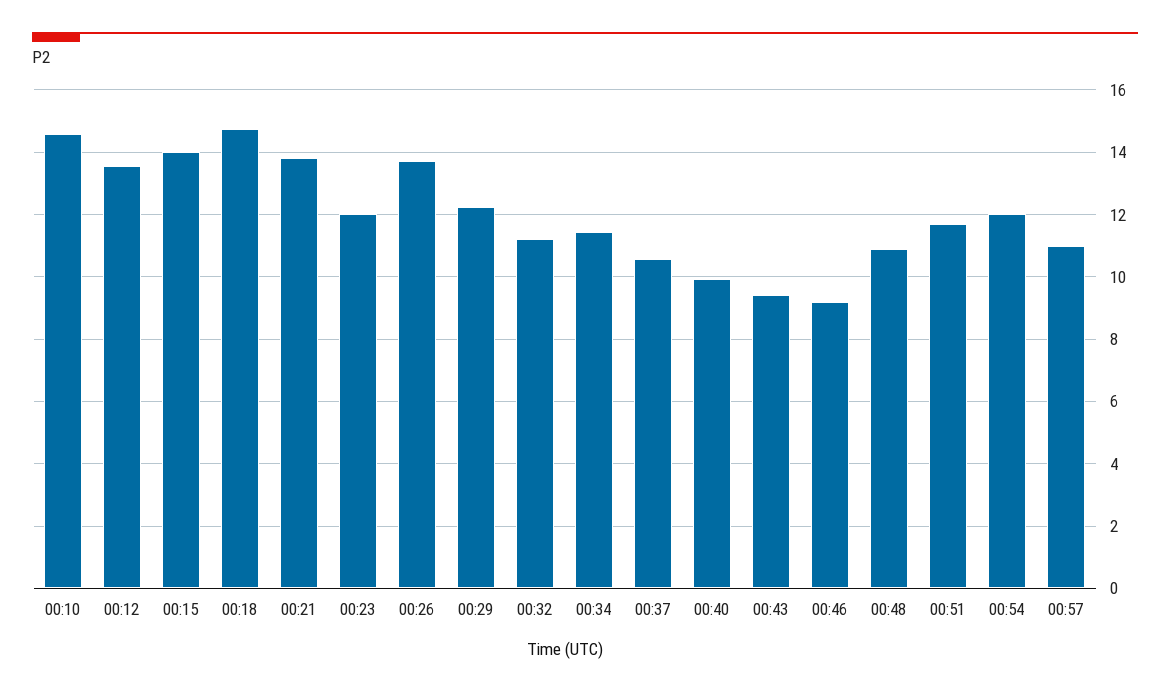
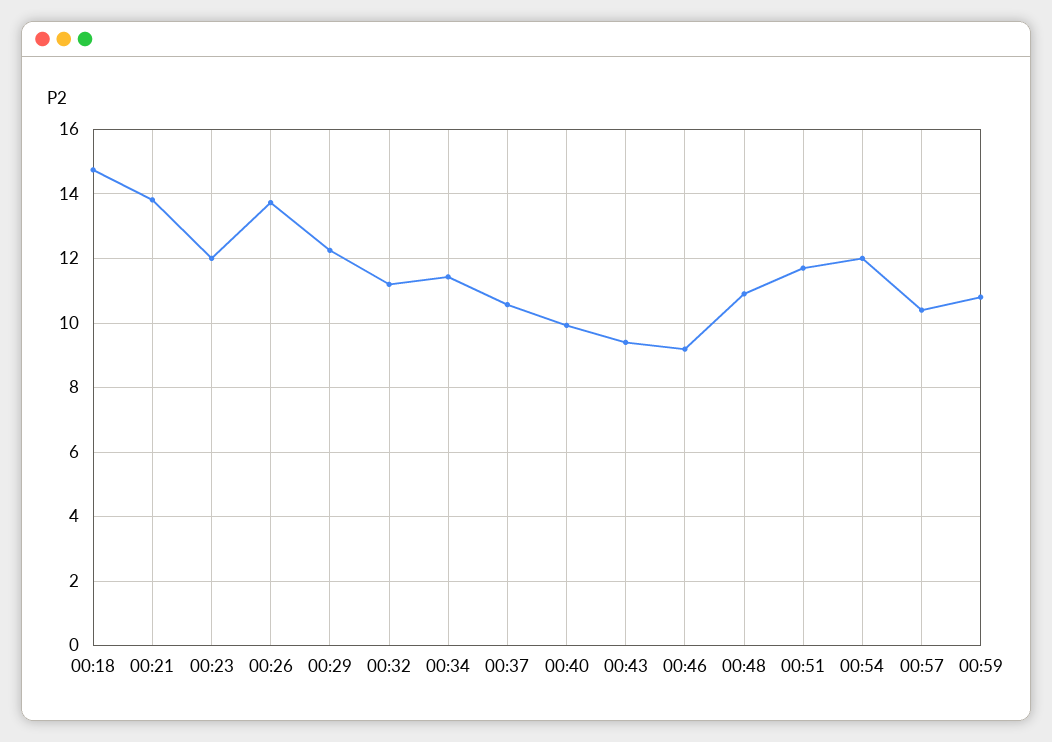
00:10: 14.6 -> none
00:12: 13.6 -> none
00:15: 14 -> none
00:57: 11 -> 10.4
00:59: none -> 10.8

